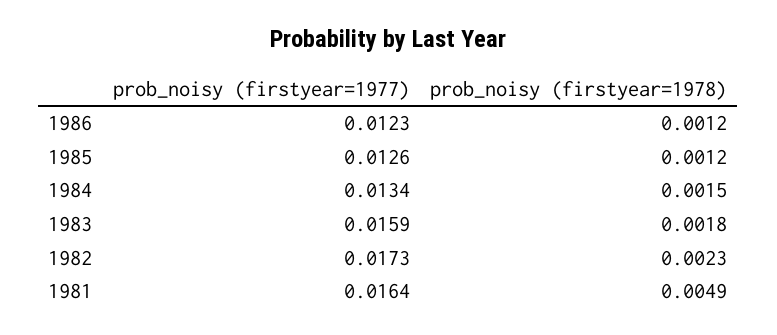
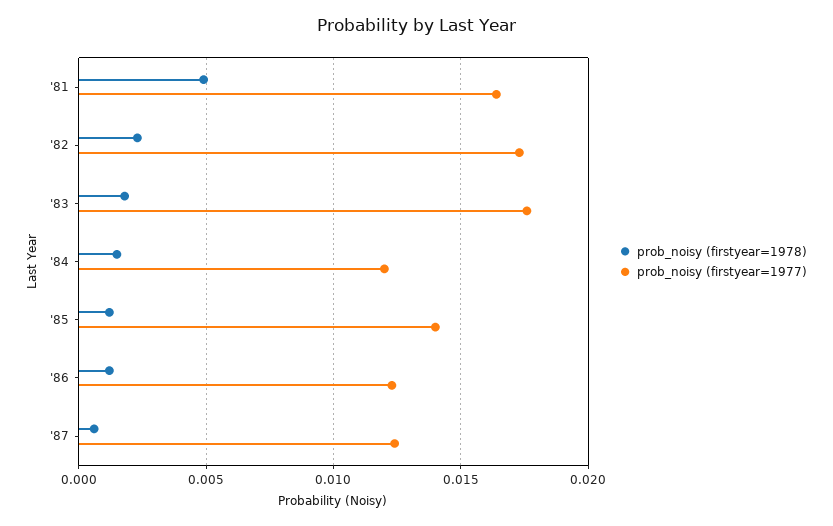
prob_noisy (firstyear=1977), 1985: 0.0126 -> 0.014
prob_noisy (firstyear=1977), 1984: 0.0134 -> 0.012
prob_noisy (firstyear=1977), 1983: 0.0159 -> 0.0175
prob_noisy (firstyear=1978), '87: none -> 0.0005
prob_noisy (firstyear=1977), '87: none -> 0.0125

